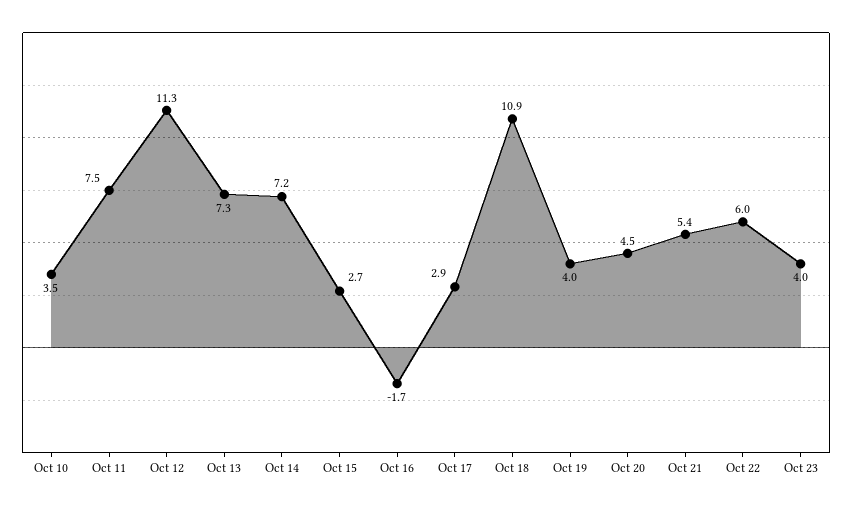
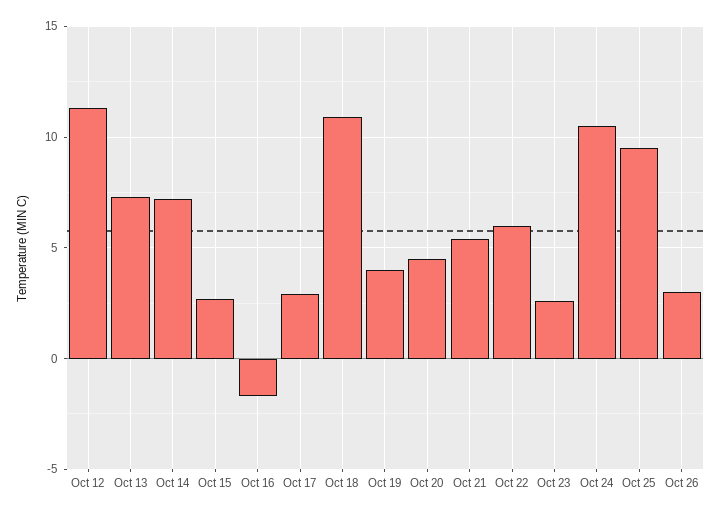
Oct 10: 3.5 -> none
Oct 11: 7.5 -> none
Oct 23: 4 -> 2.5
Oct 24: none -> 10.5
Oct 25: none -> 9.5
Oct 26: none -> 3

